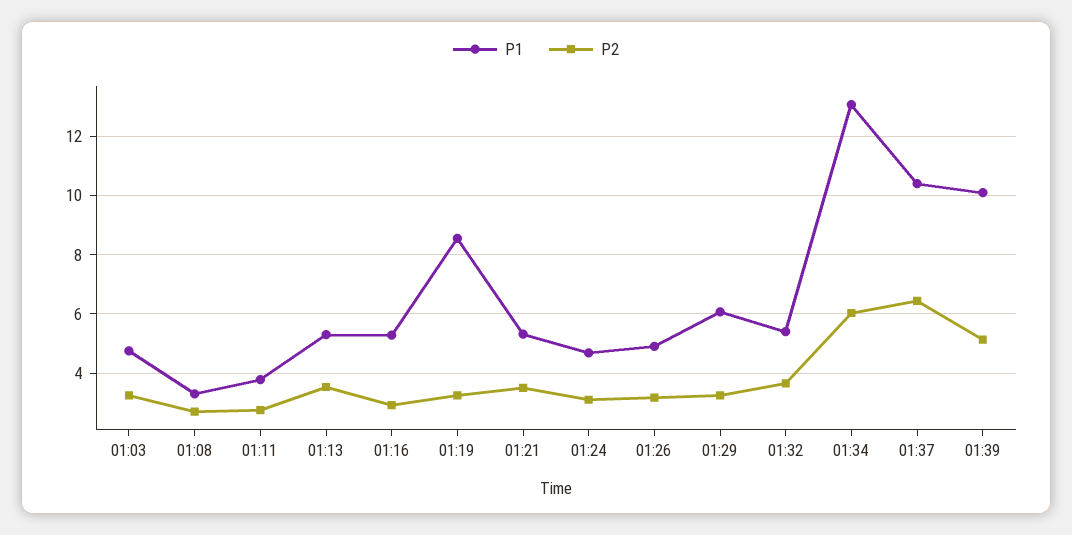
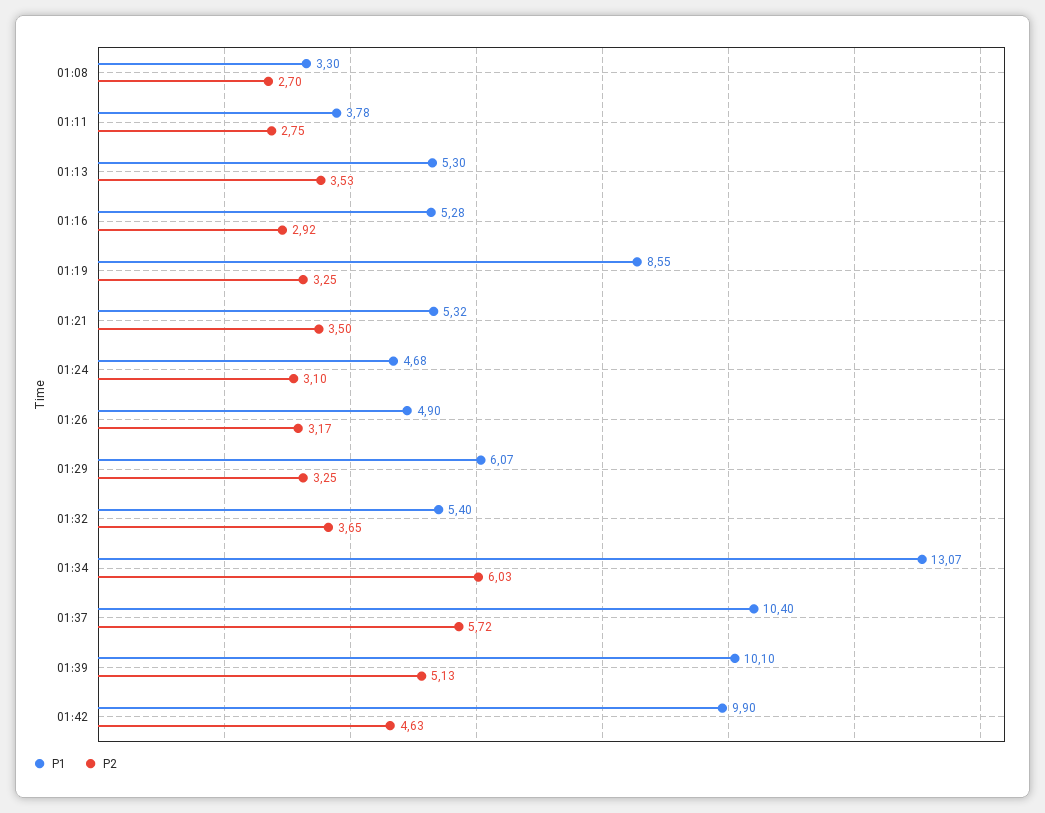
P1, 01:03: 4.75 -> none
P2, 01:03: 3.25 -> none
P2, 01:37: 6.5 -> 5.72
P1, 01:42: none -> 9.9
P2, 01:42: none -> 4.63

